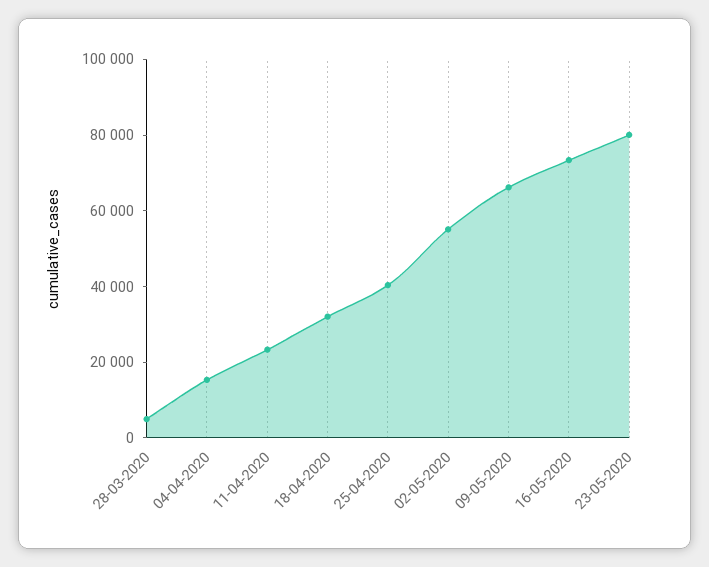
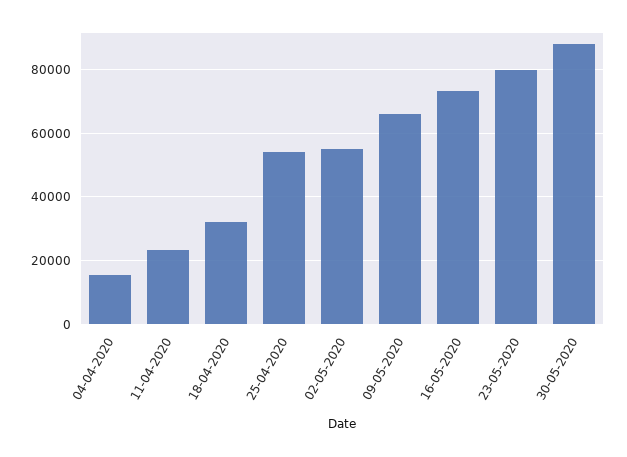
28-03-2020: 5000 -> none
25-04-2020: 40000 -> 54000
30-05-2020: none -> 88000

